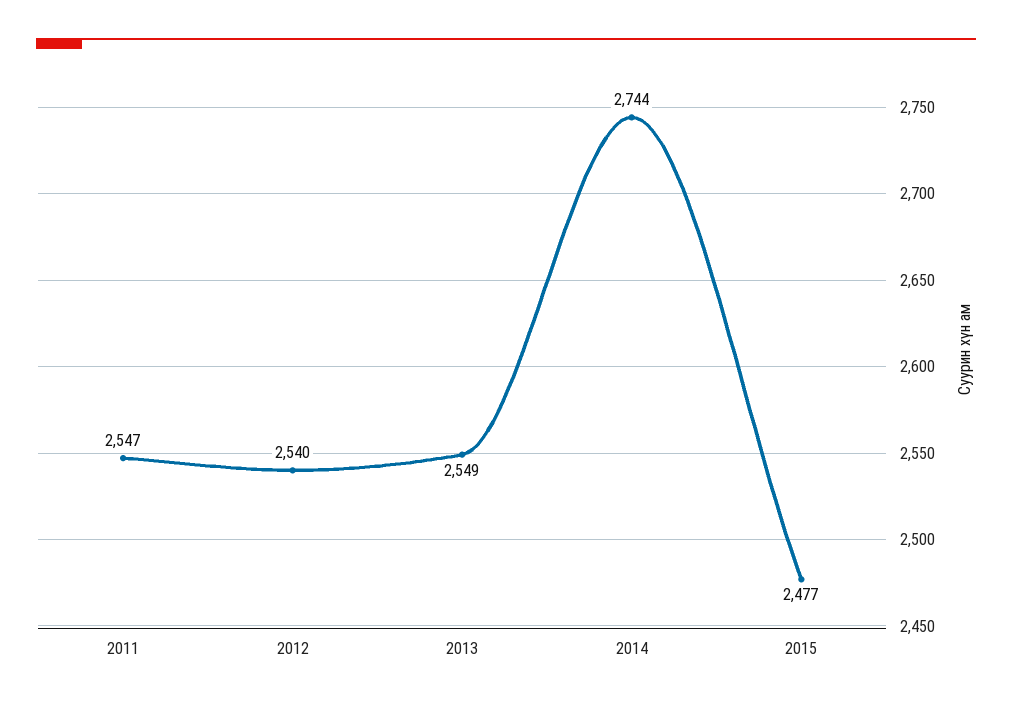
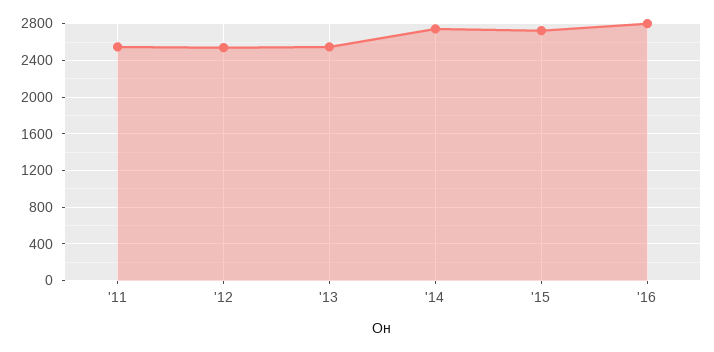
2015: 2477 -> 2700
'16: none -> 2800

